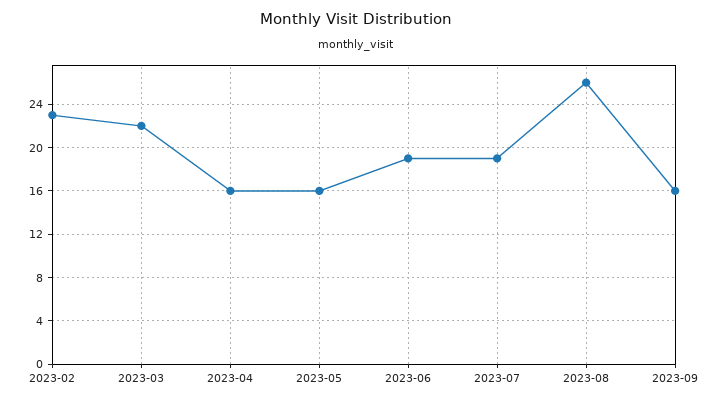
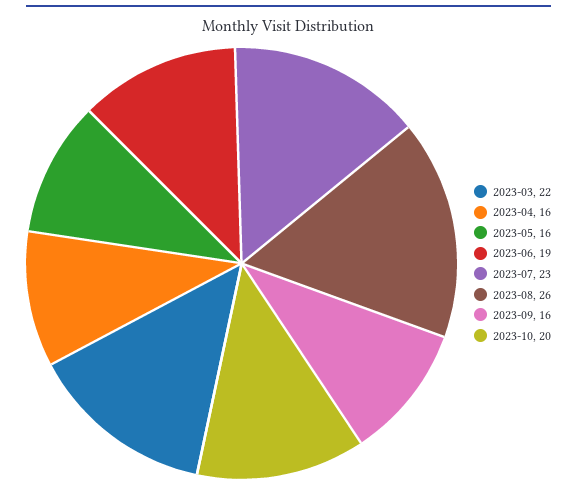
2023-02: 23 -> none
2023-07: 19 -> 23
2023-10: none -> 20

